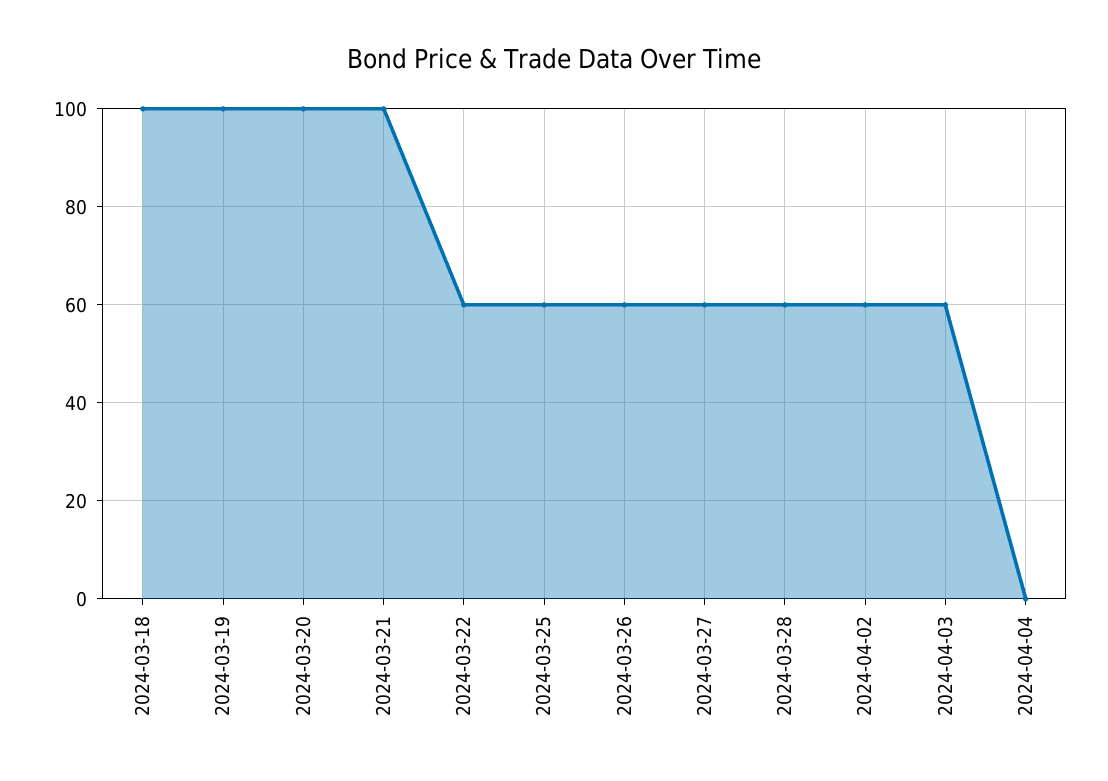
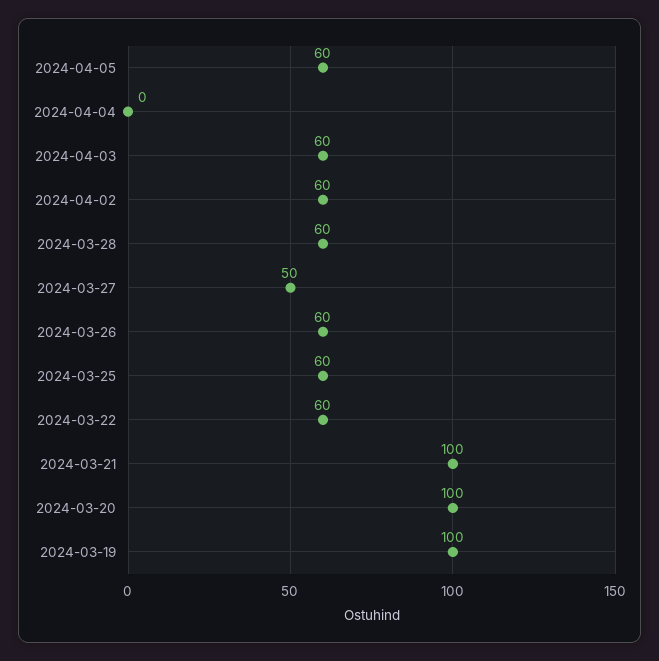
2024-03-18: 100 -> none
2024-03-27: 60 -> 50
2024-04-05: none -> 60

